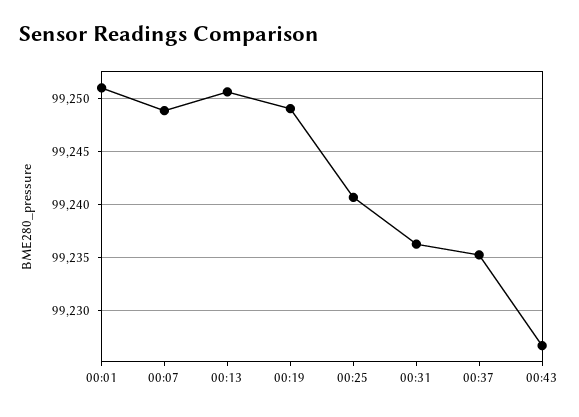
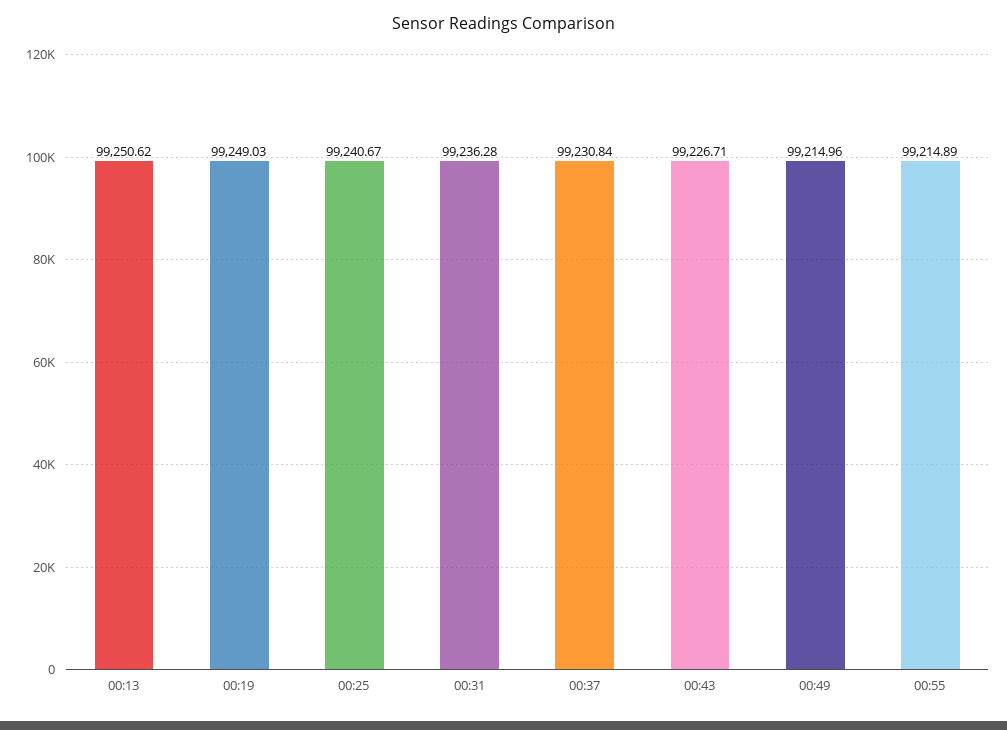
00:01: 99251 -> none
00:07: 99249 -> none
00:37: 99235 -> 99230.84
00:49: none -> 99214.96
00:55: none -> 99214.89

